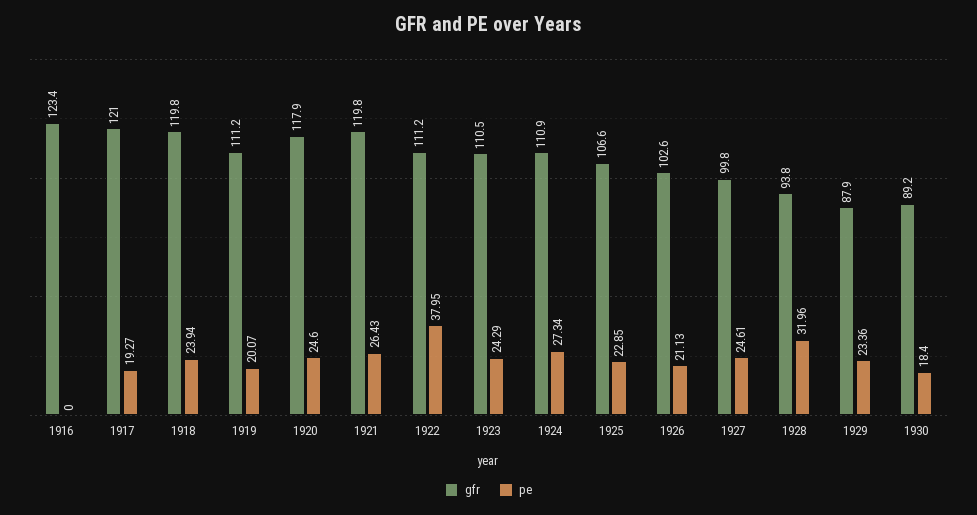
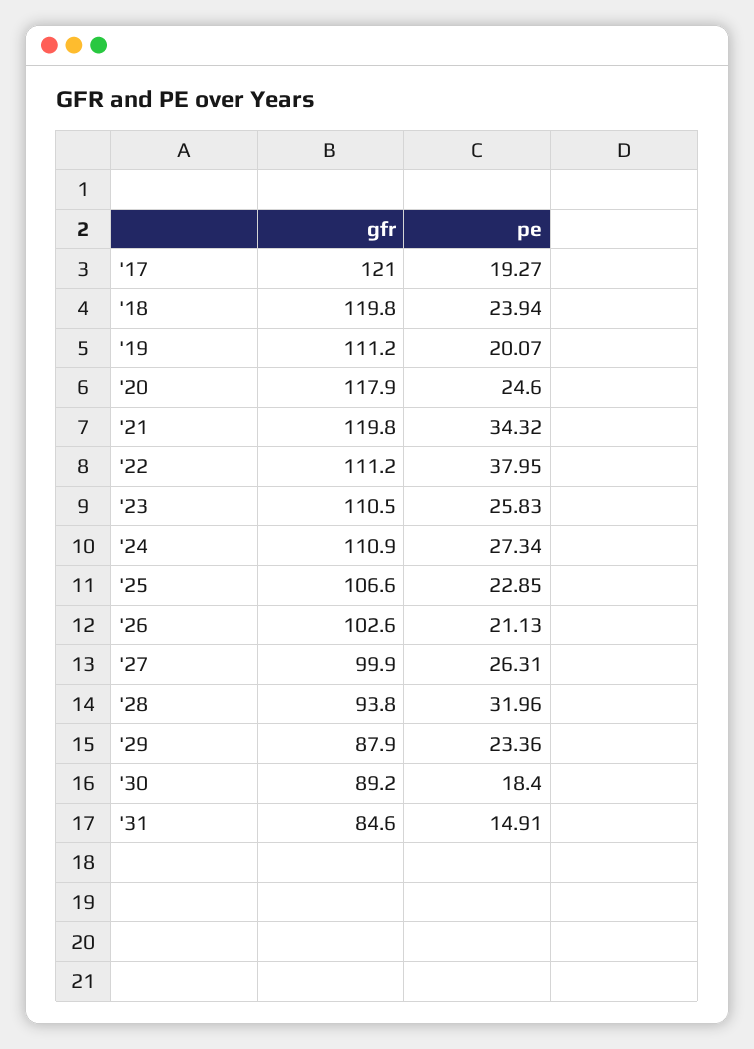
gfr, 1916: 123.4 -> none
pe, 1916: 0 -> none
pe, 1921: 26.43 -> 34.32
pe, 1923: 24.29 -> 25.83
gfr, 1927: 99.8 -> 99.9
pe, 1927: 24.61 -> 26.31
gfr, '31: none -> 84.6
pe, '31: none -> 14.91

